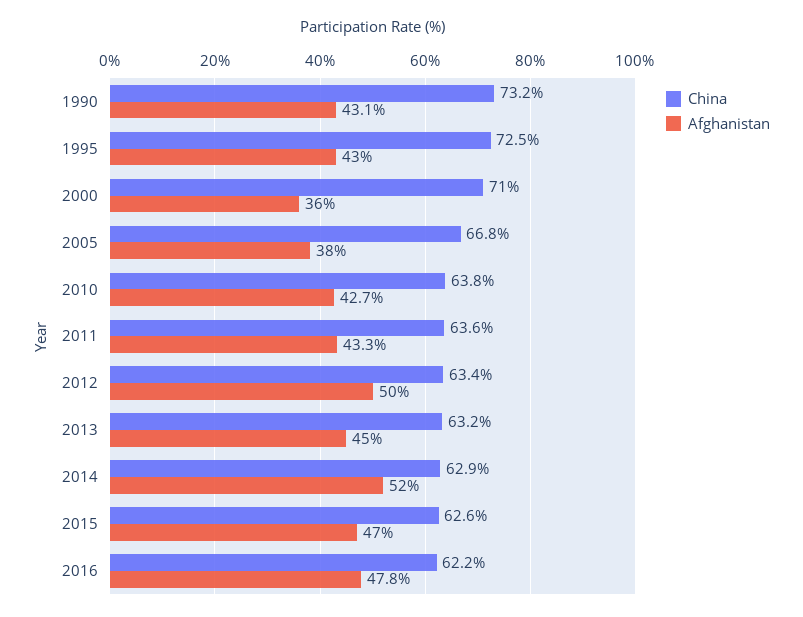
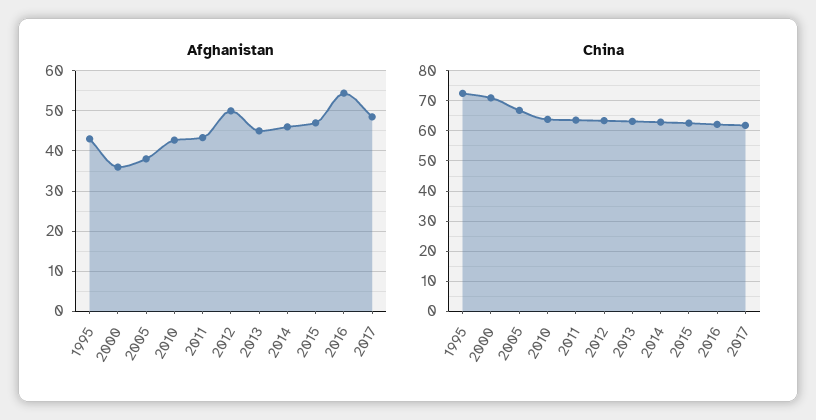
China, 1990: 73.2 -> none
Afghanistan, 1990: 43.1 -> none
Afghanistan, 2014: 52 -> 46
Afghanistan, 2016: 47.8 -> 54
Afghanistan, 2017: none -> 48
China, 2017: none -> 62

